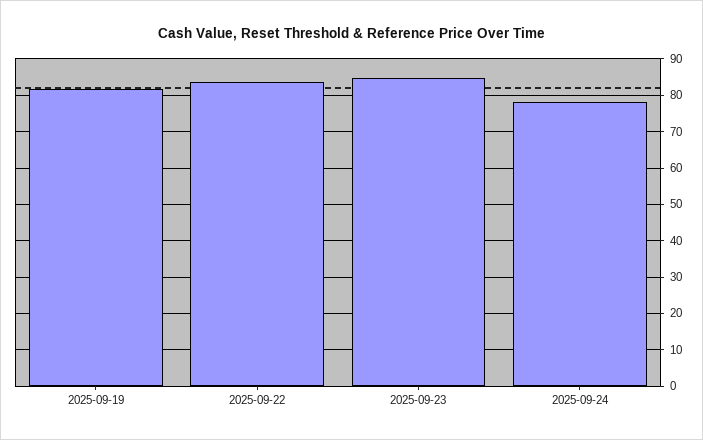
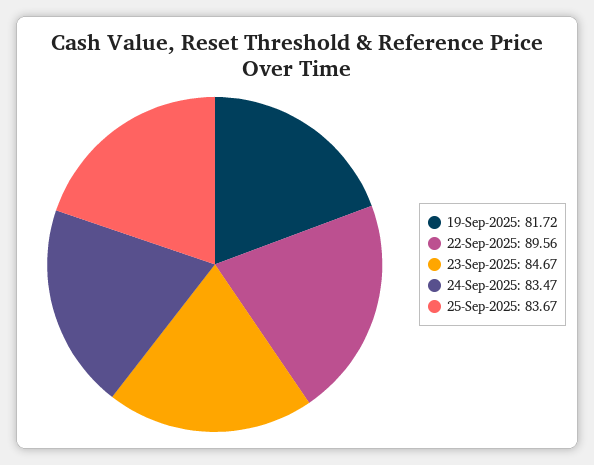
2025-09-22: 84 -> 89.56
2025-09-24: 78 -> 83.47
25-Sep-2025: none -> 83.67

